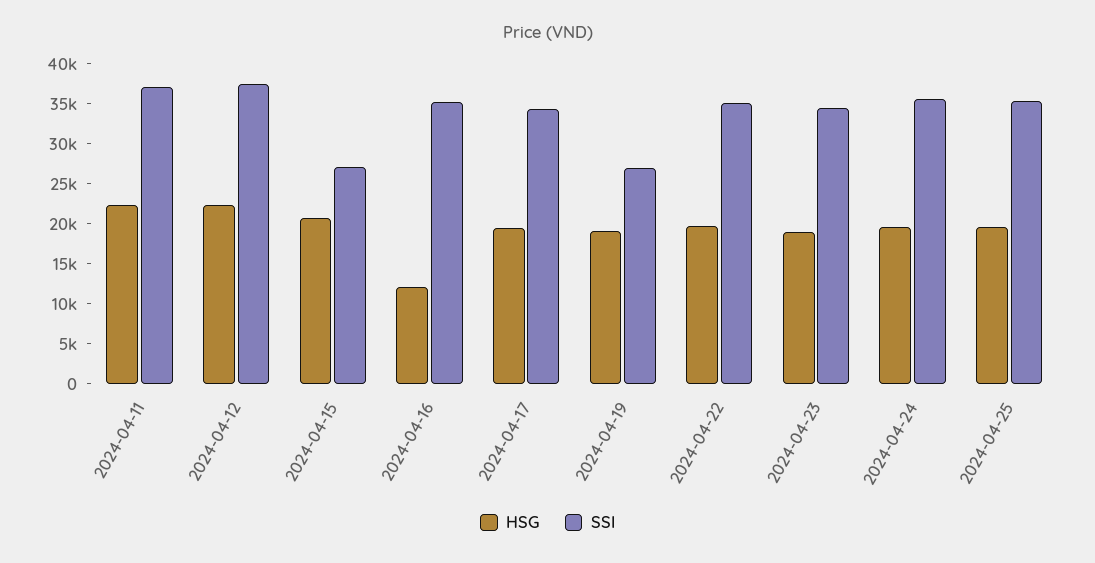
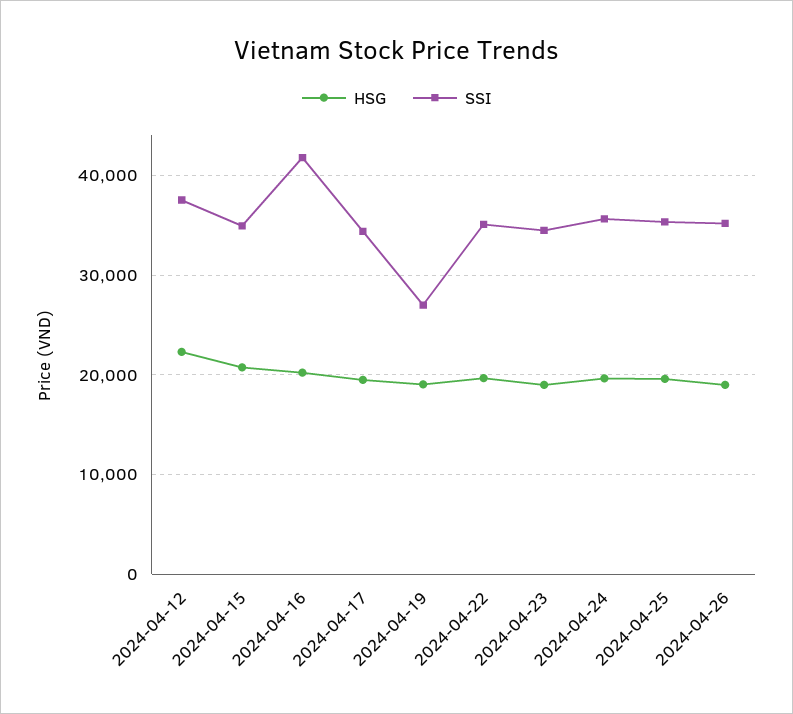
HSG, 2024-04-11: 22500 -> none
SSI, 2024-04-11: 37500 -> none
SSI, 2024-04-15: 27500 -> 35000
HSG, 2024-04-16: 12500 -> 20000
SSI, 2024-04-16: 35000 -> 42000
HSG, 2024-04-26: none -> 19000
SSI, 2024-04-26: none -> 35000

